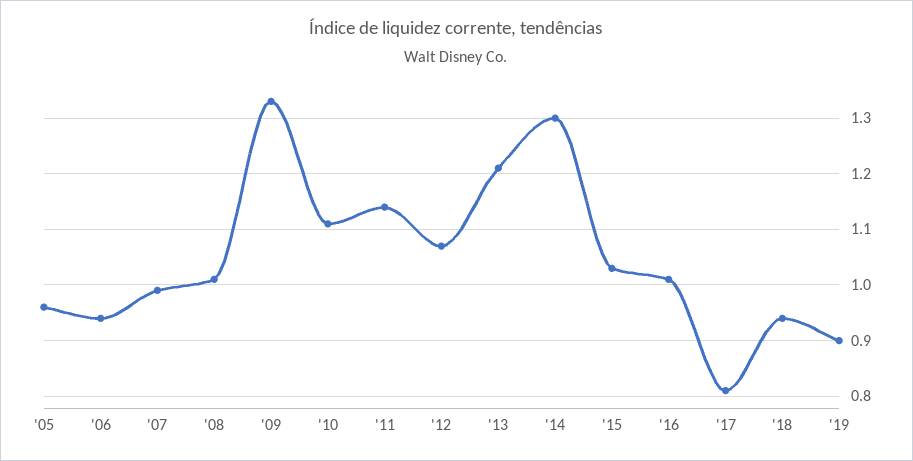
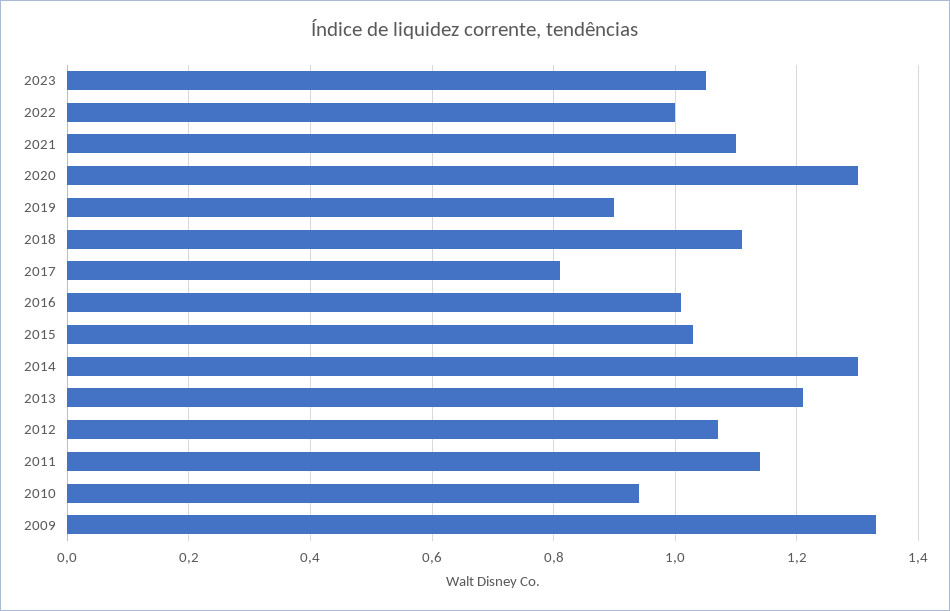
'05: 0.95 -> none
'06: 0.95 -> none
'07: 1 -> none
'08: 1 -> none
'10: 1.1 -> 0.95
'18: 0.95 -> 1.1
2023: none -> 1.05
2022: none -> 1
2021: none -> 1.1
2020: none -> 1.3

